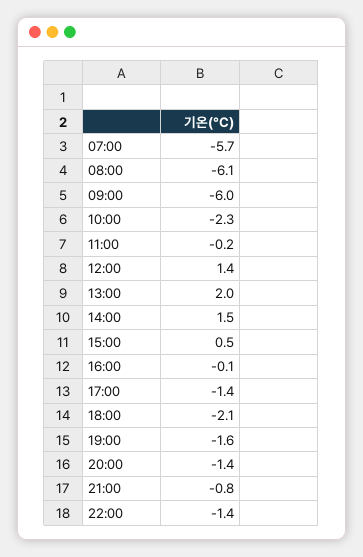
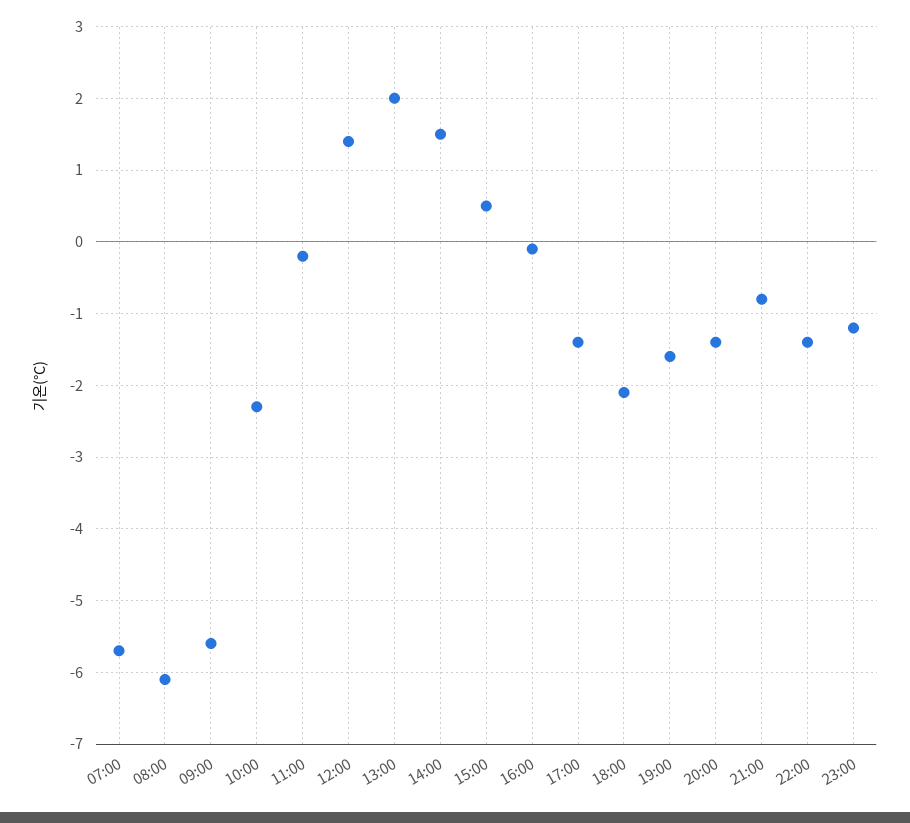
09:00: -6 -> -5.6
23:00: none -> -1.2

